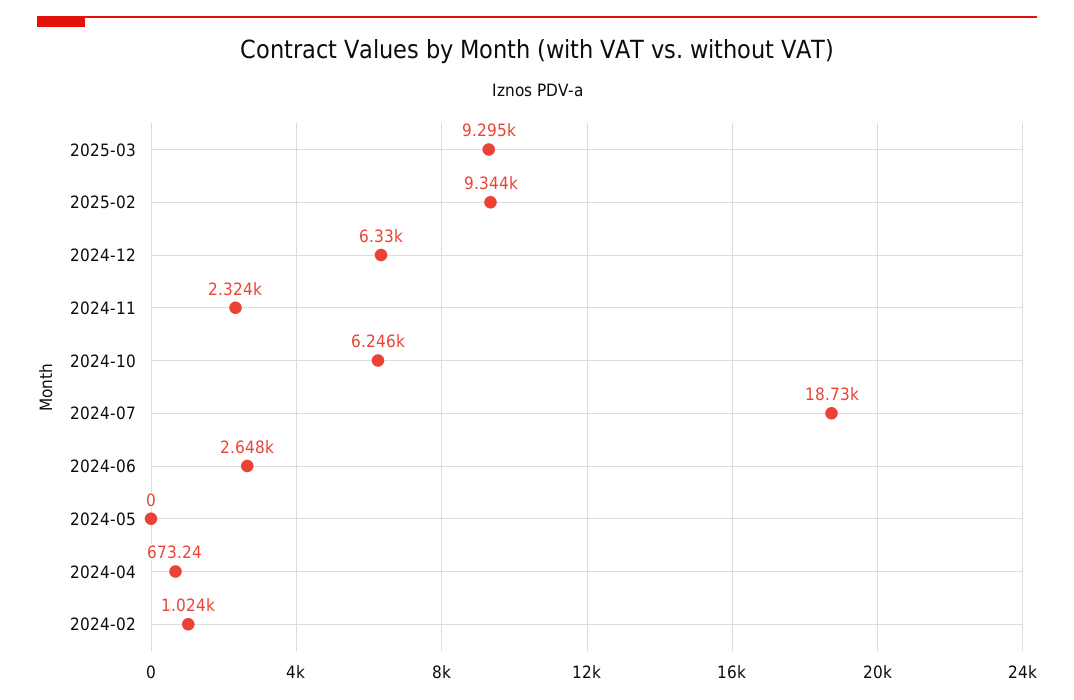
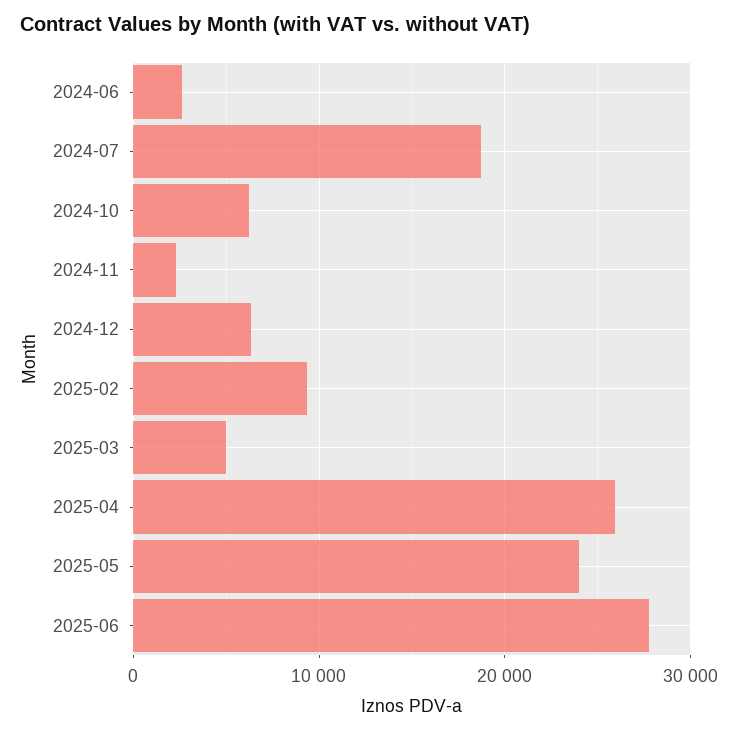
2025-03: 9295 -> 5000
2024-05: 0 -> none
2024-04: 673.24 -> none
2024-02: 1024 -> none
2025-04: none -> 26000
2025-05: none -> 24000
2025-06: none -> 28000

